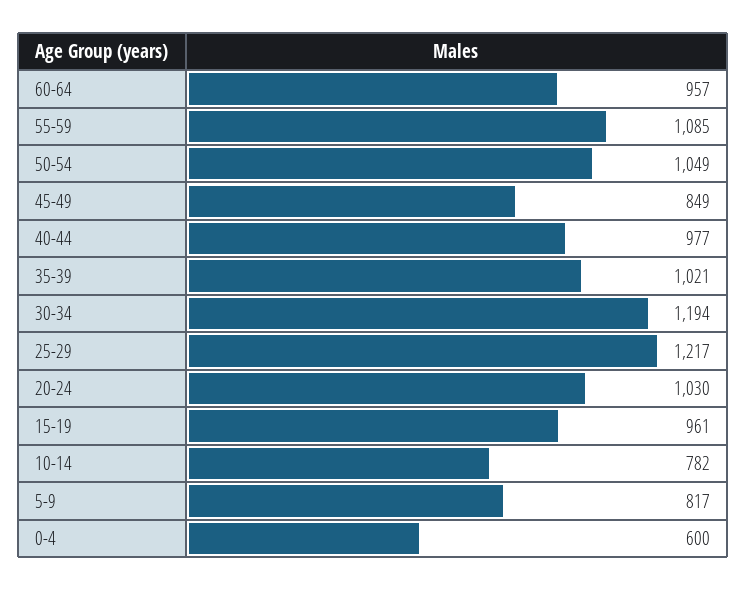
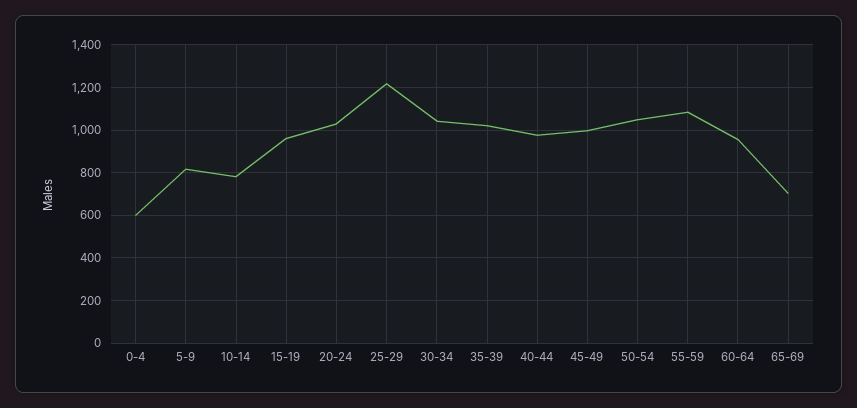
45-49: 849 -> 1000
30-34: 1194 -> 1050
65-69: none -> 700

